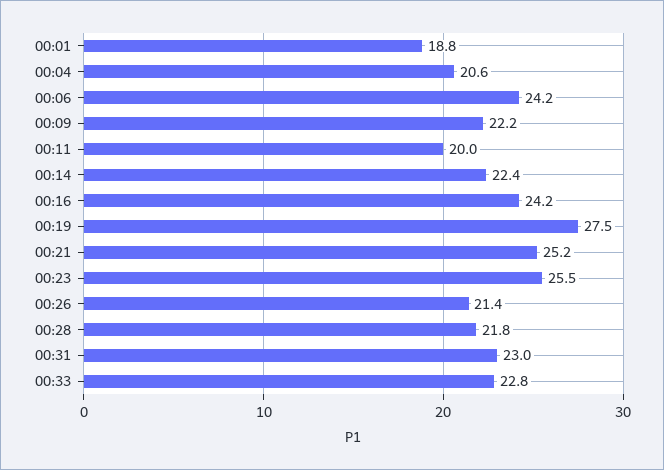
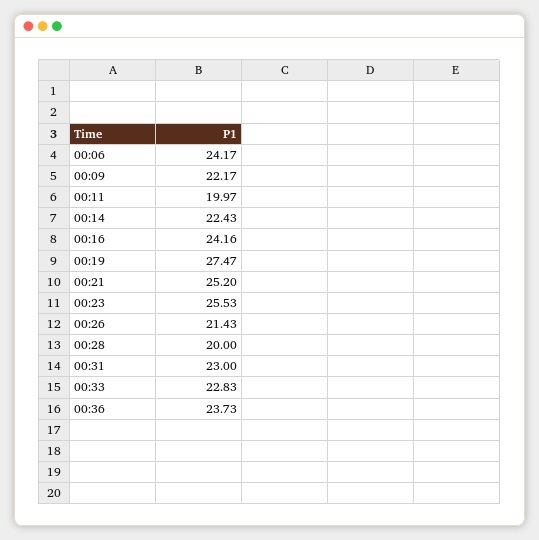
00:01: 18.8 -> none
00:04: 20.6 -> none
00:28: 21.8 -> 20
00:36: none -> 23.73

